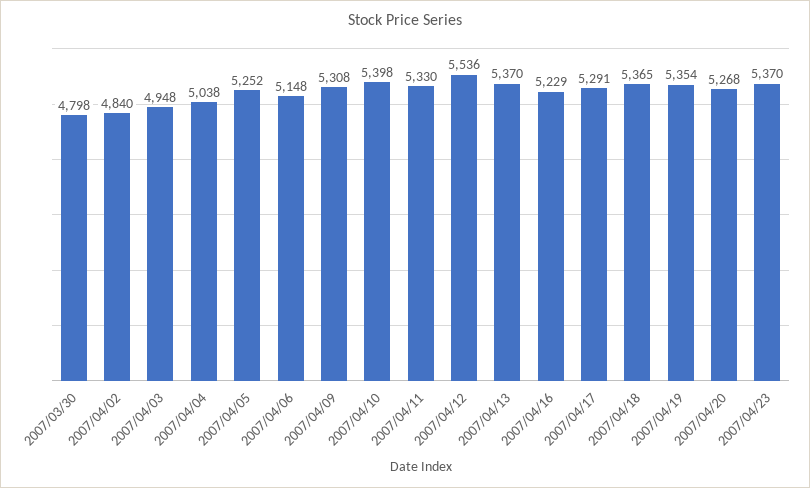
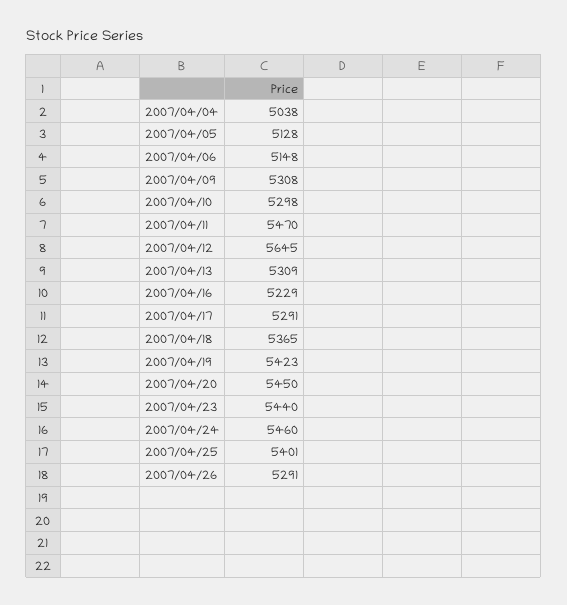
2007/03/30: 4798 -> none
2007/04/02: 4840 -> none
2007/04/03: 4948 -> none
2007/04/05: 5252 -> 5128
2007/04/10: 5398 -> 5298
2007/04/11: 5330 -> 5470
2007/04/12: 5536 -> 5645
2007/04/13: 5370 -> 5309
2007/04/19: 5354 -> 5423
2007/04/20: 5268 -> 5450
2007/04/23: 5370 -> 5440
2007/04/24: none -> 5460
2007/04/25: none -> 5401
2007/04/26: none -> 5291

